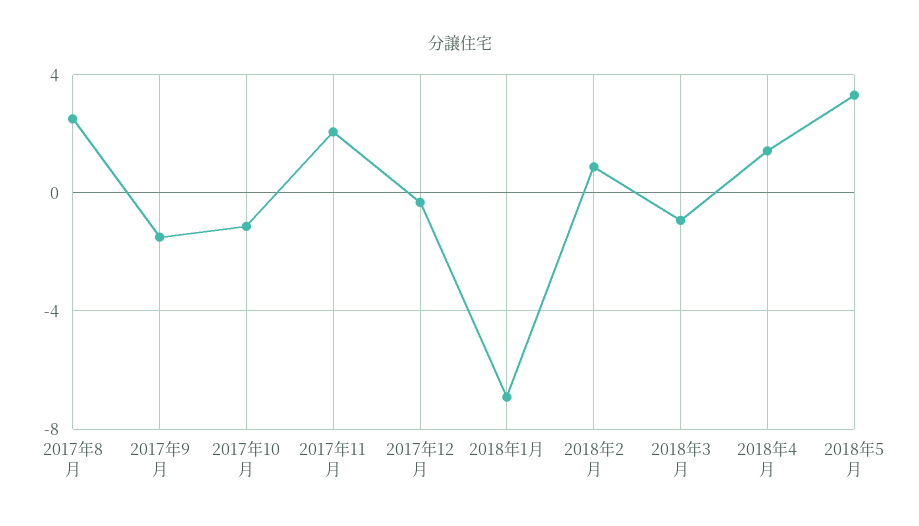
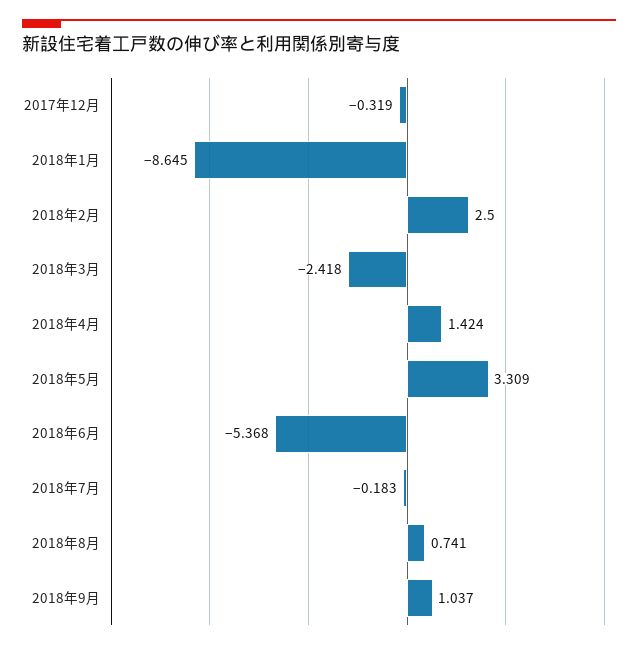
2017年8月: 2.5 -> none
2017年9月: -1.5 -> none
2017年10月: -1 -> none
2017年11月: 2 -> none
2018年1月: -7 -> -8.645
2018年2月: 1 -> 2.5
2018年3月: -1 -> -2.418
2018年6月: none -> -5.368
2018年7月: none -> -0.183
2018年8月: none -> 0.741
2018年9月: none -> 1.037

